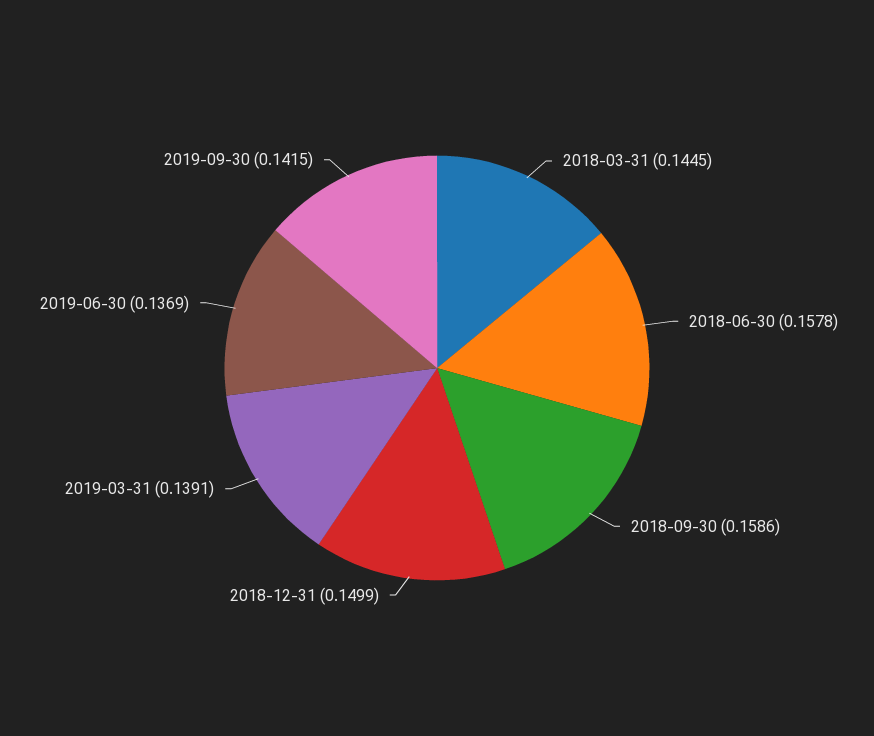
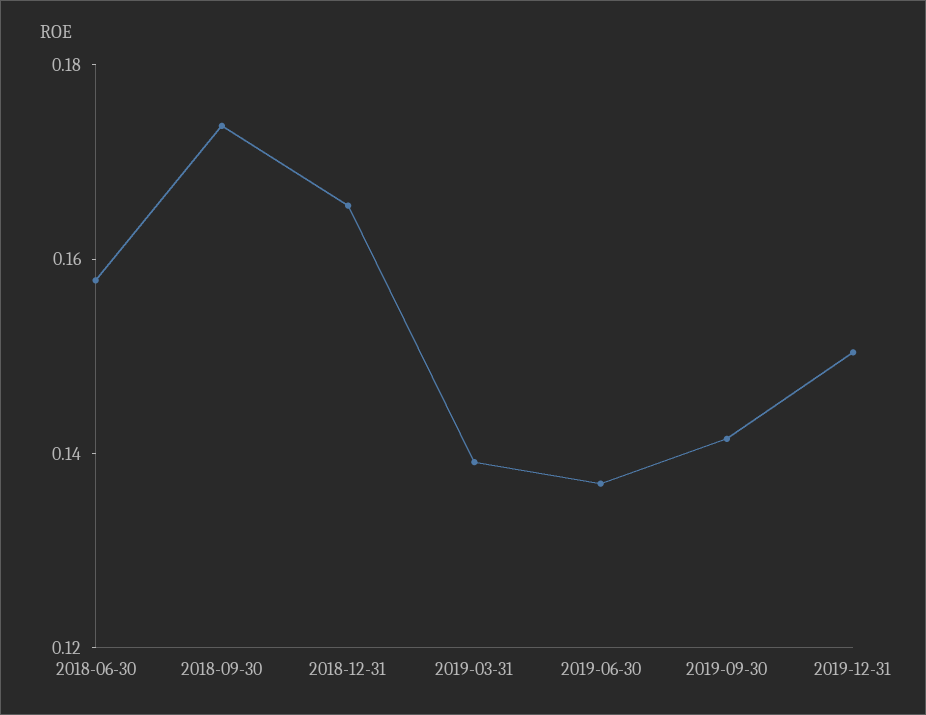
2018-03-31: 0.1445 -> none
2018-09-30: 0.1586 -> 0.175
2018-12-31: 0.1499 -> 0.165
2019-12-31: none -> 0.15

